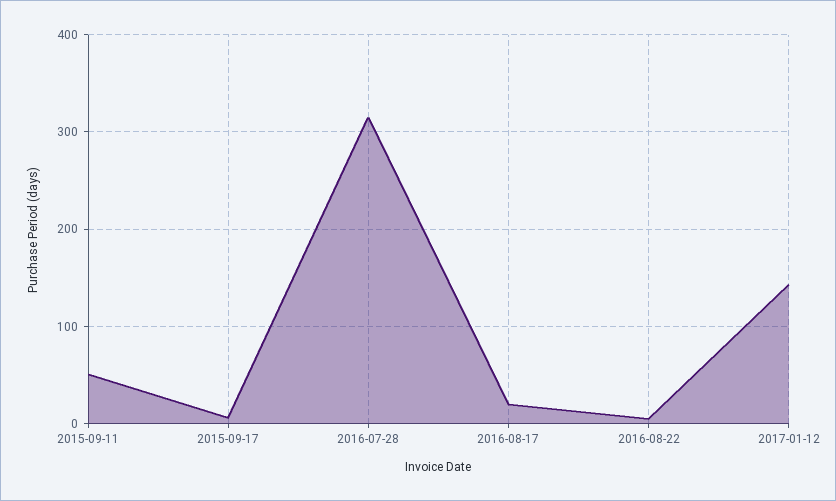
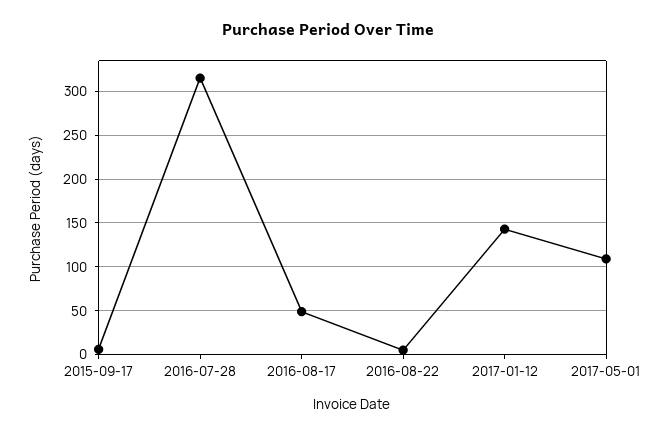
2015-09-11: 50 -> none
2016-08-17: 20 -> 50
2017-05-01: none -> 110

